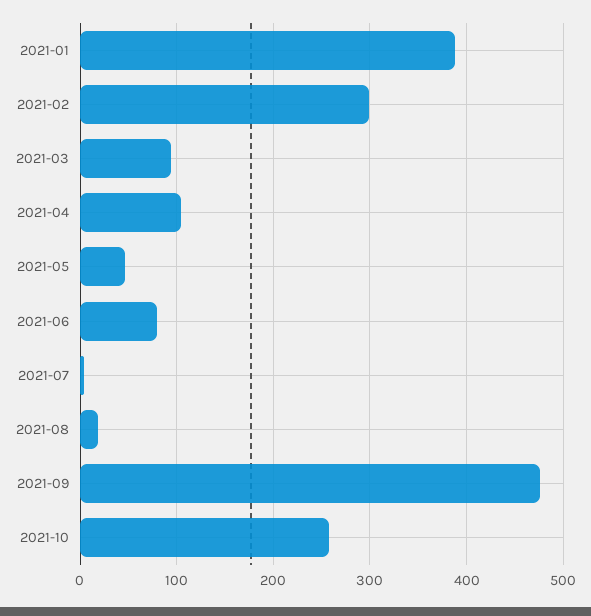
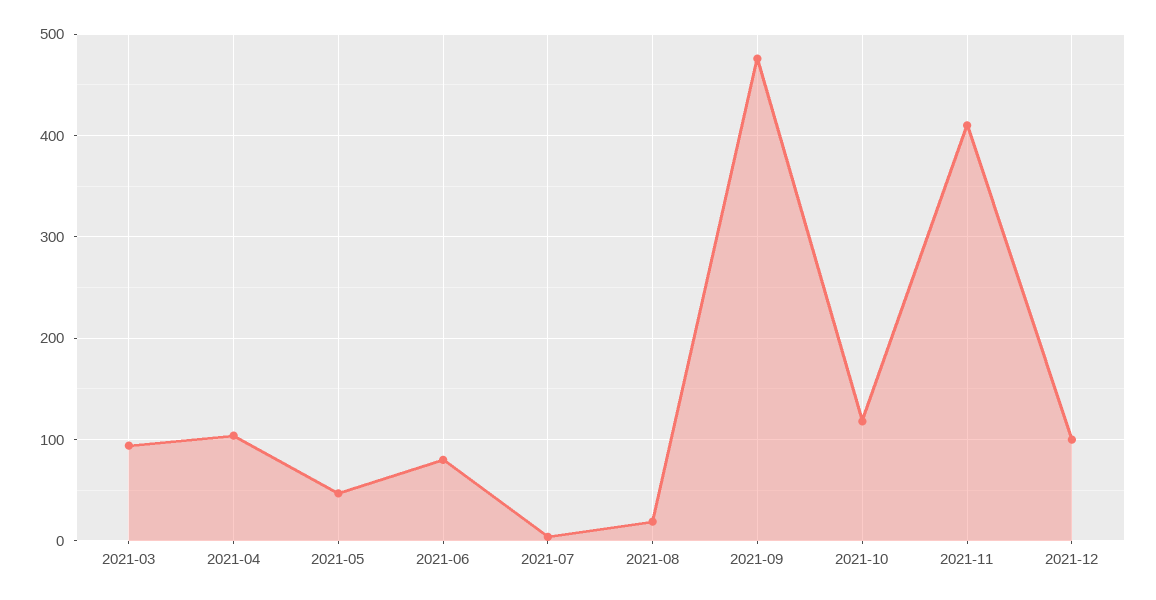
2021-01: 390 -> none
2021-02: 300 -> none
2021-10: 260 -> 120
2021-11: none -> 410
2021-12: none -> 100

